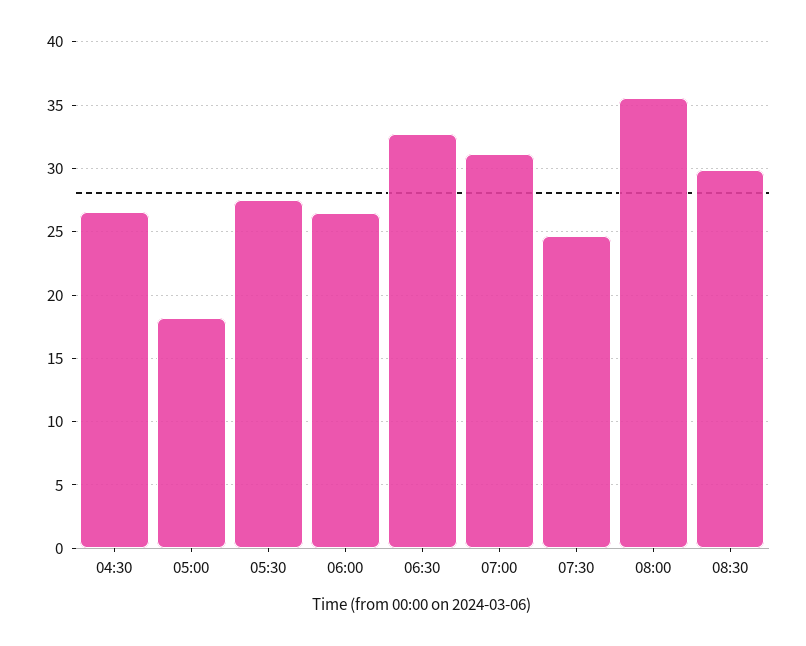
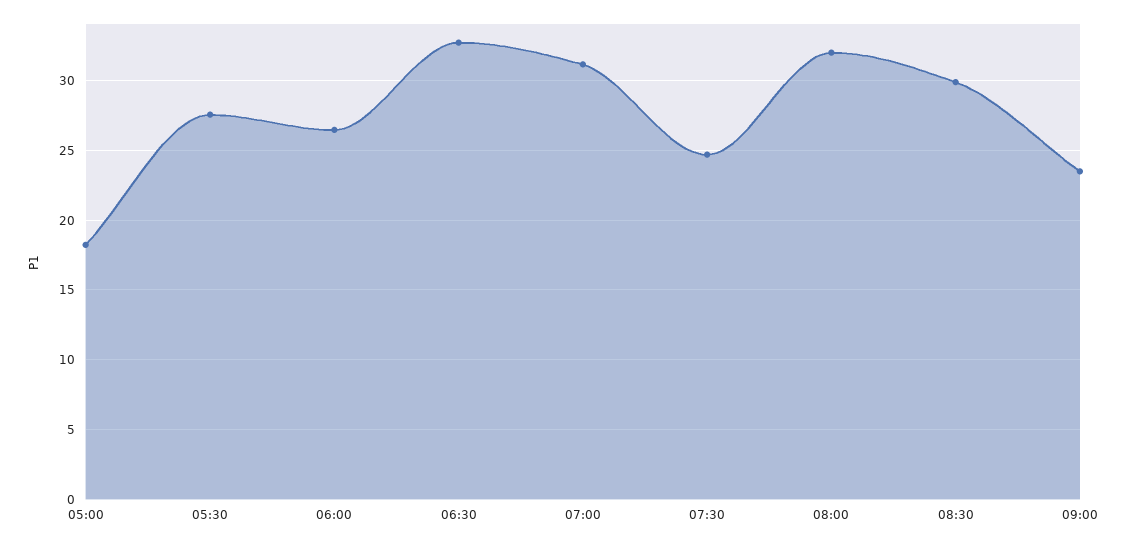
04:30: 26.5 -> none
08:00: 35.5 -> 32
09:00: none -> 23.5

